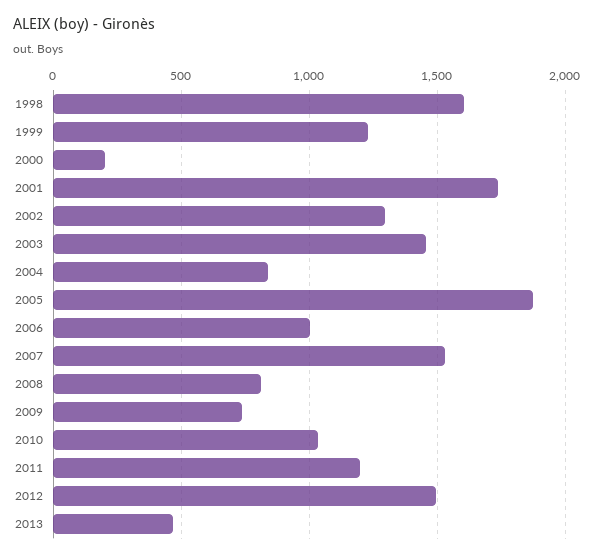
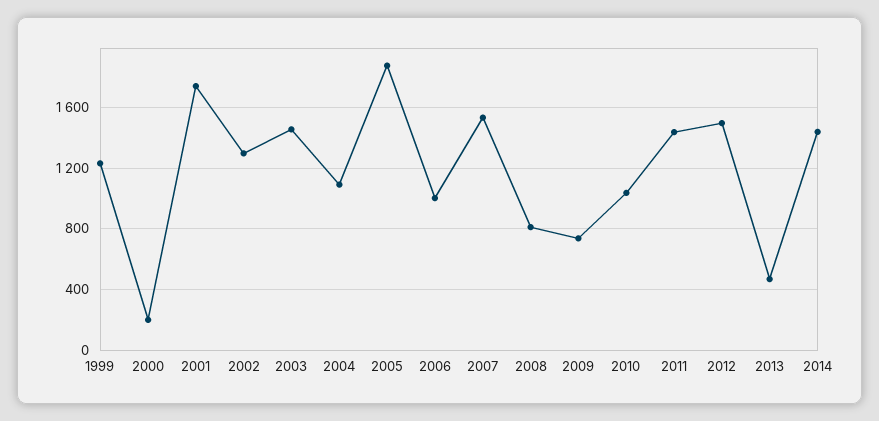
1998: 1600 -> none
2004: 850 -> 1100
2011: 1200 -> 1450
2014: none -> 1450

